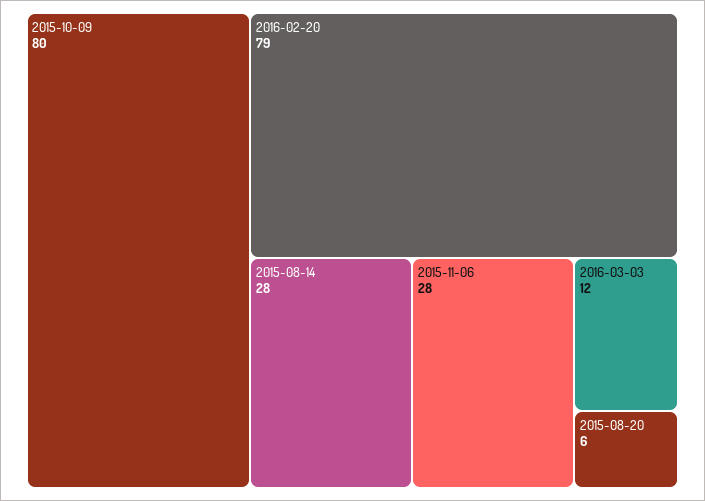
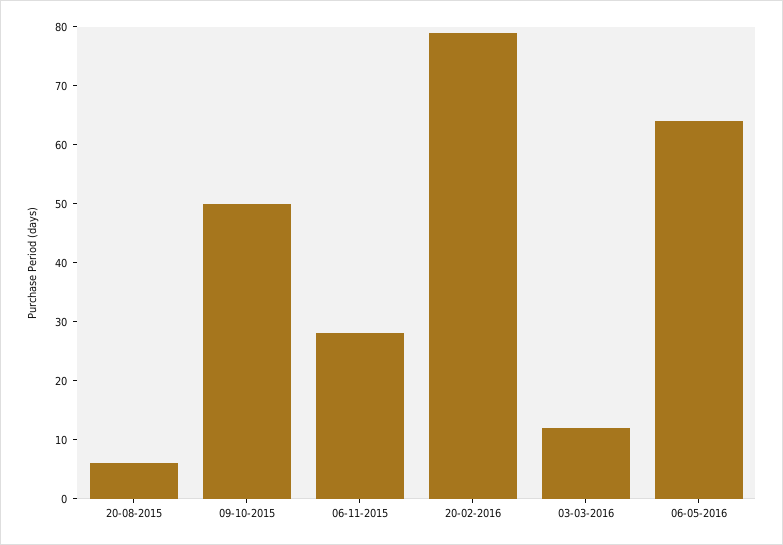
2015-10-09: 80 -> 50
2015-08-14: 28 -> none
06-05-2016: none -> 65

